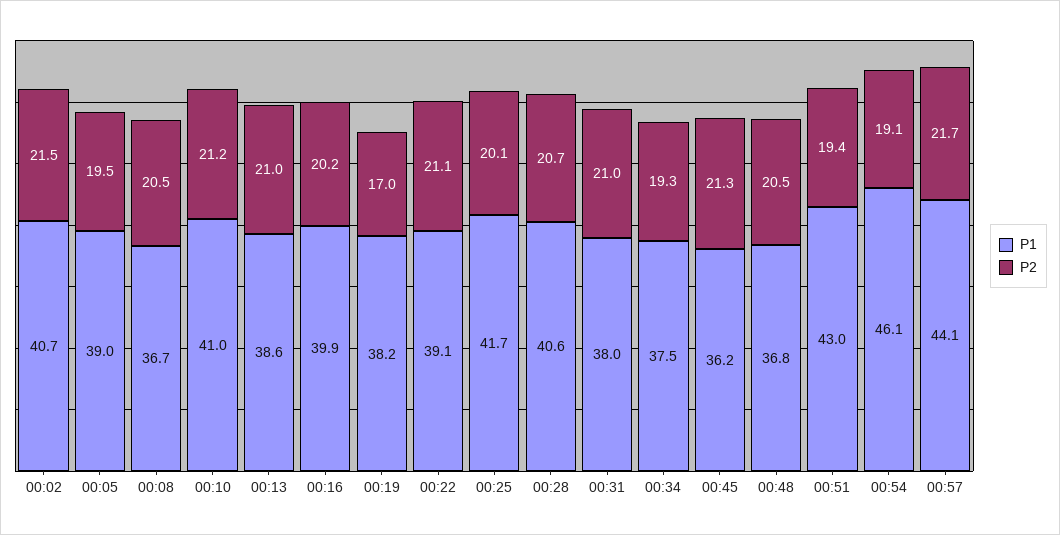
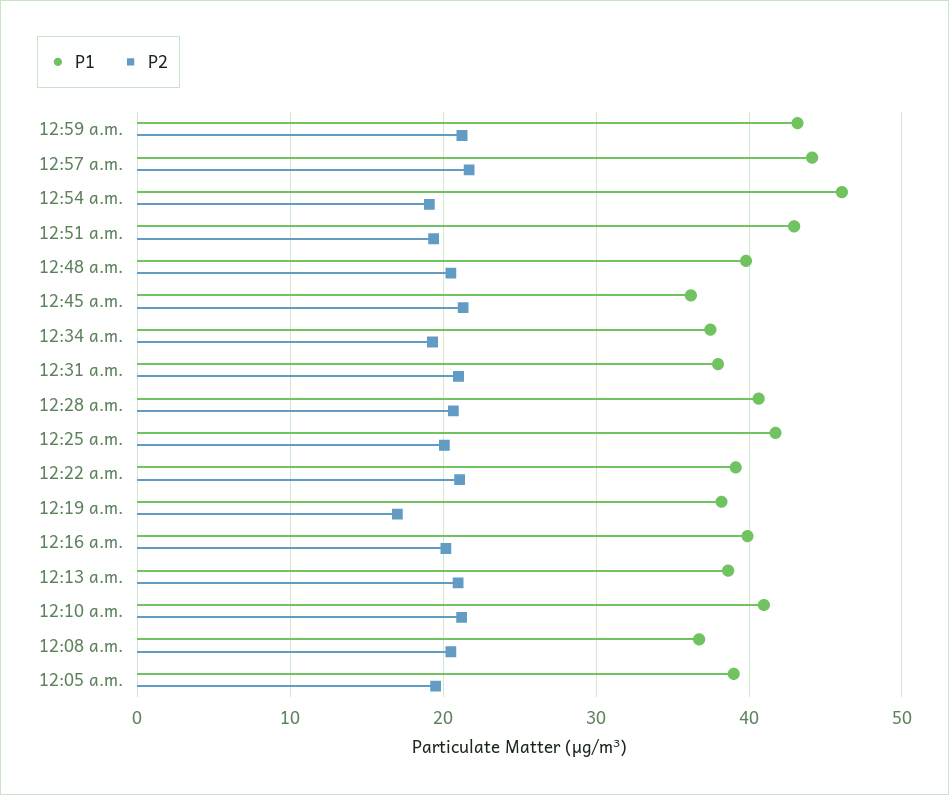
P1, 00:02: 40.7 -> none
P2, 00:02: 21.5 -> none
P1, 00:48: 36.8 -> 40
P1, 12:59 a.m.: none -> 43
P2, 12:59 a.m.: none -> 21

